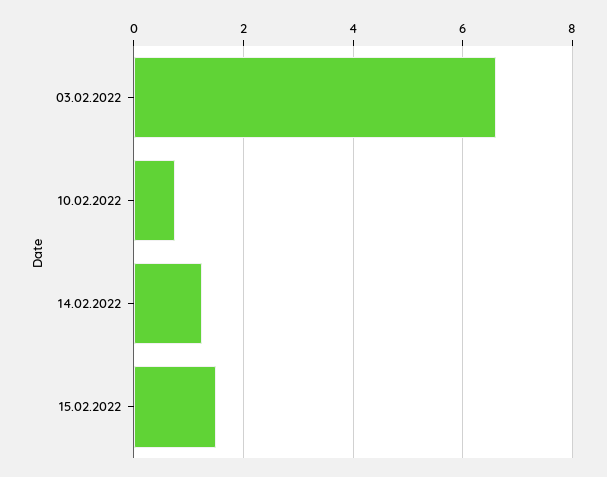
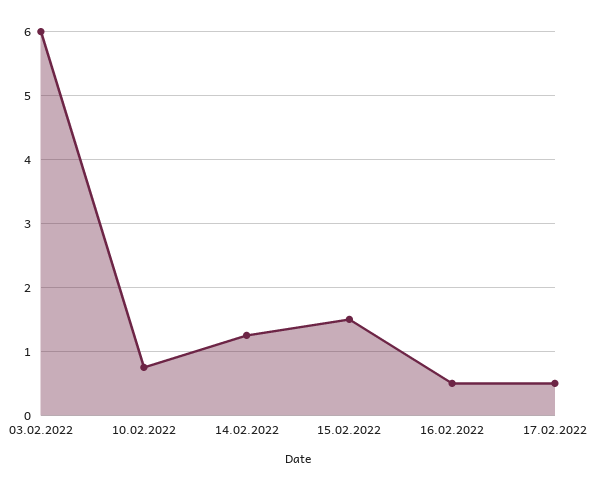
03.02.2022: 6.6 -> 6
16.02.2022: none -> 0.5
17.02.2022: none -> 0.5

